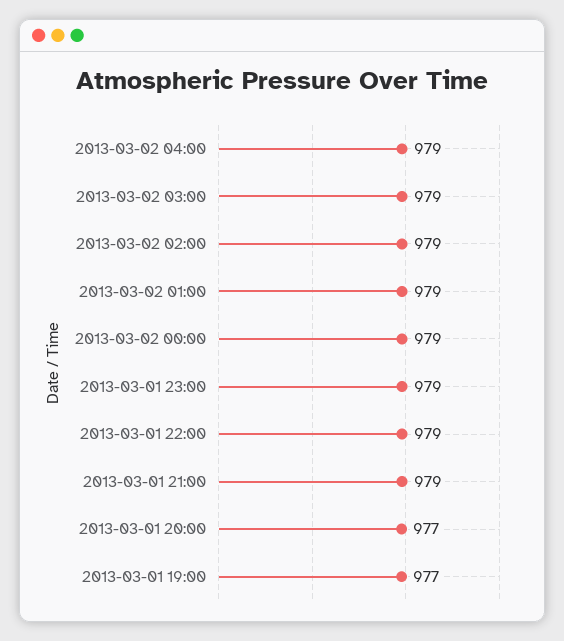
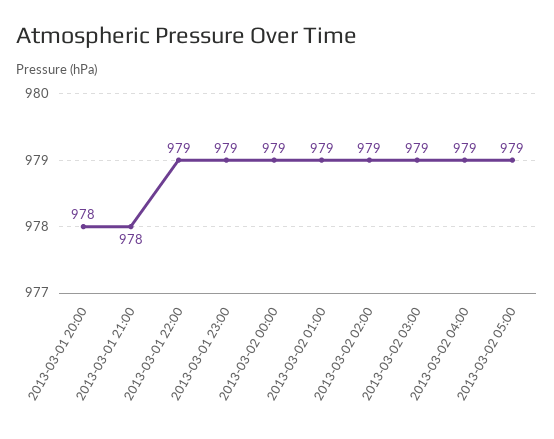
2013-03-01 21:00: 979 -> 978
2013-03-01 20:00: 977 -> 978
2013-03-01 19:00: 977 -> none
2013-03-02 05:00: none -> 979

